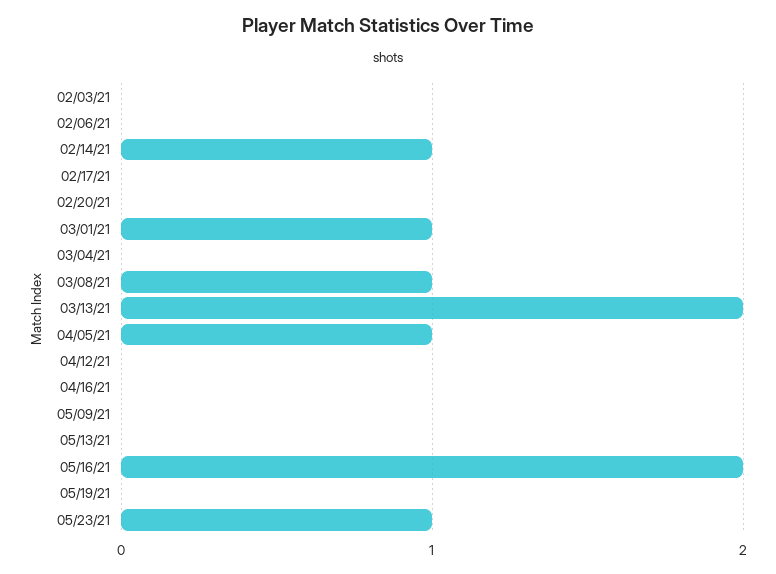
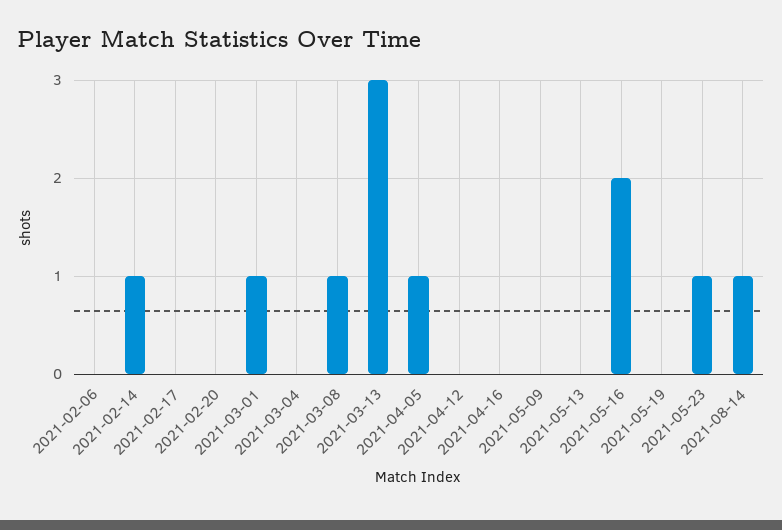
02/03/21: 0 -> none
03/13/21: 2 -> 3
2021-08-14: none -> 1

